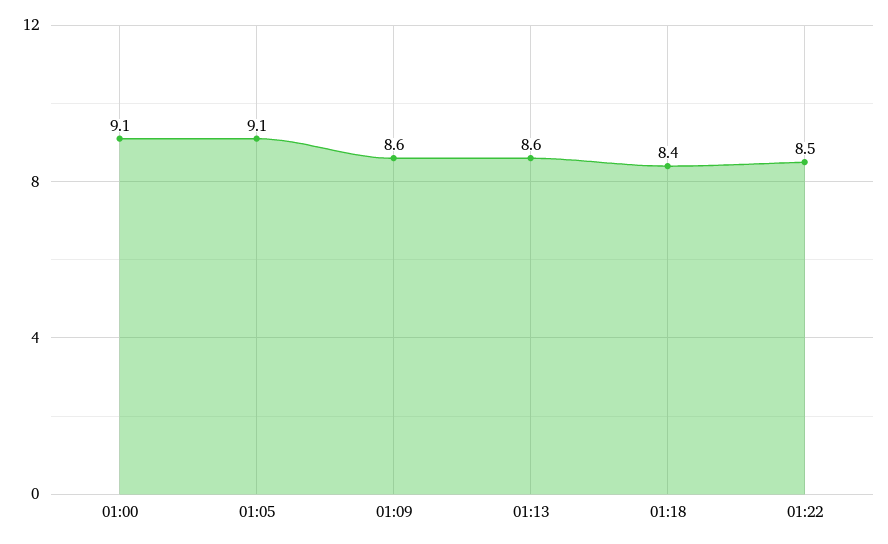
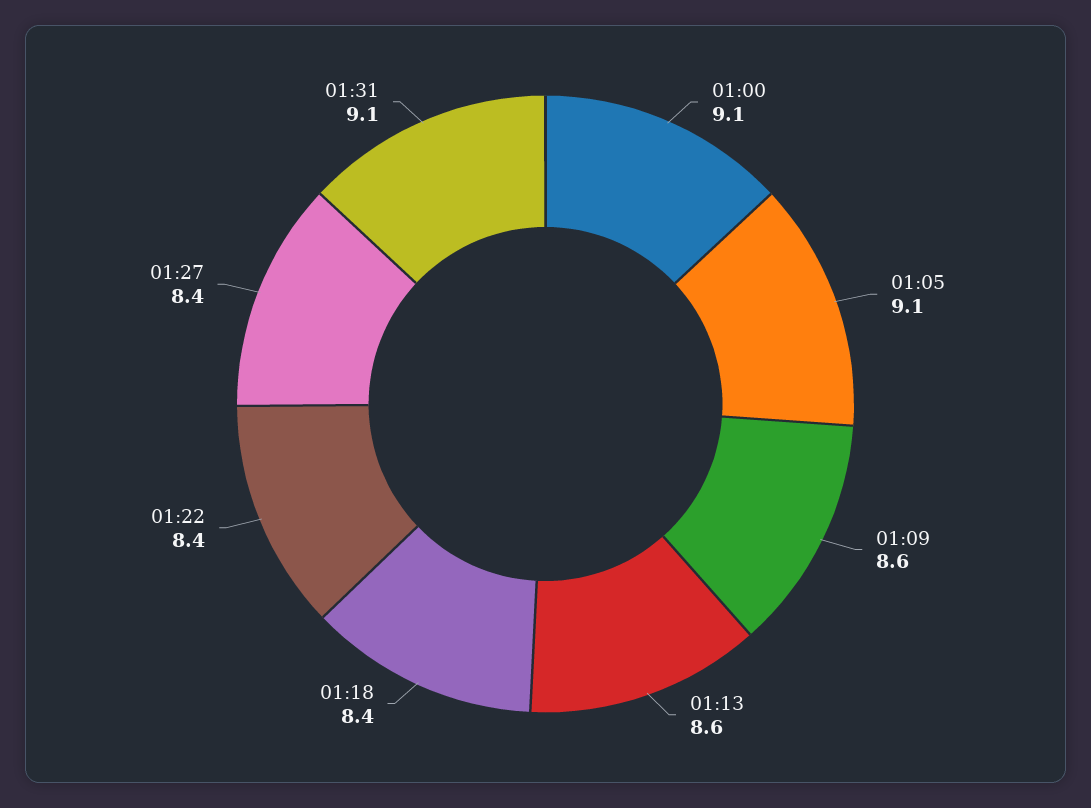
01:22: 8.5 -> 8.4
01:27: none -> 8.4
01:31: none -> 9.1

